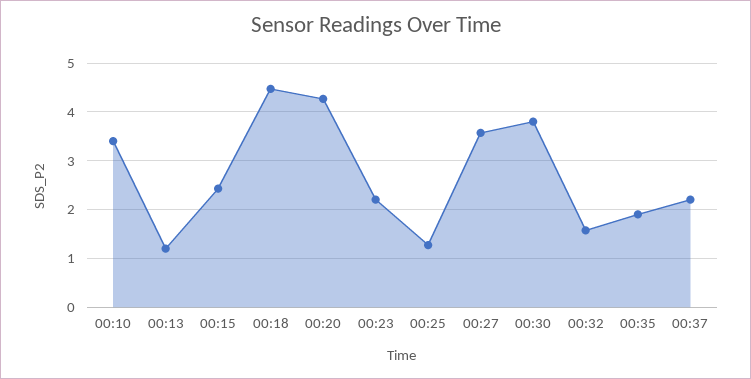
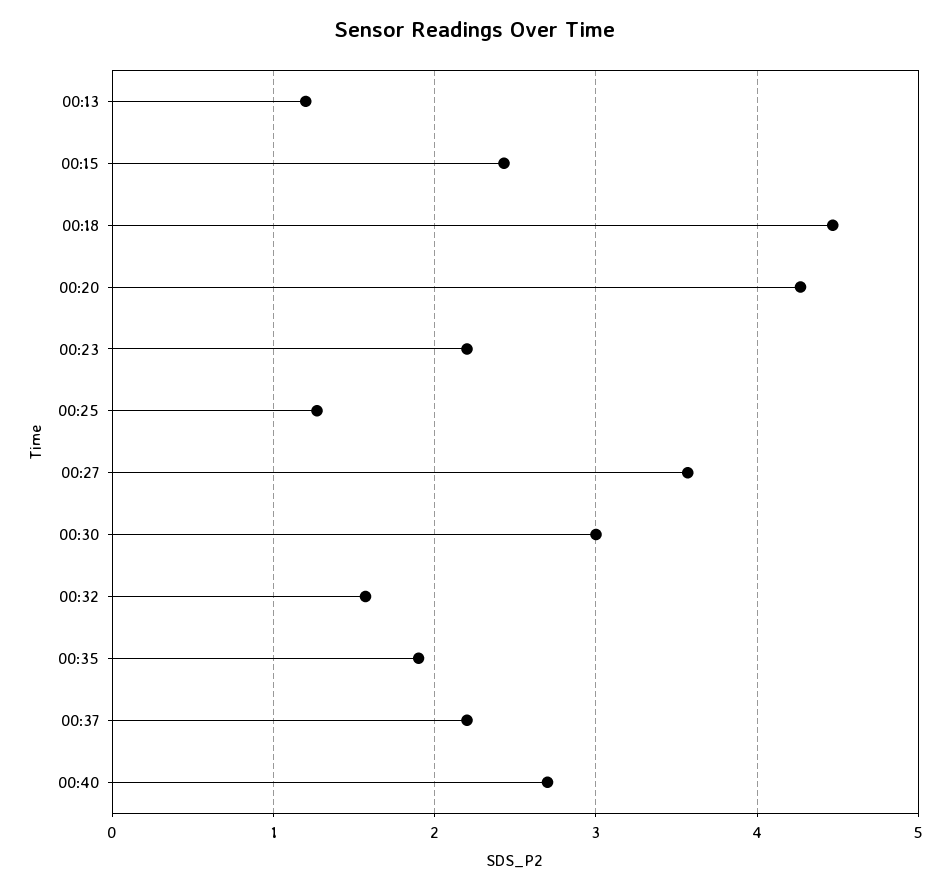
00:10: 3.4 -> none
00:30: 3.8 -> 3
00:40: none -> 2.7

